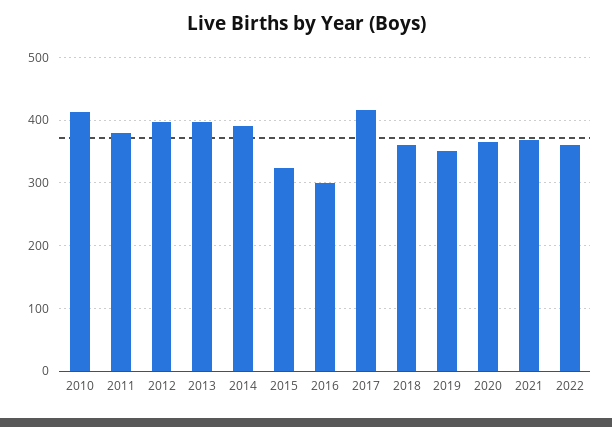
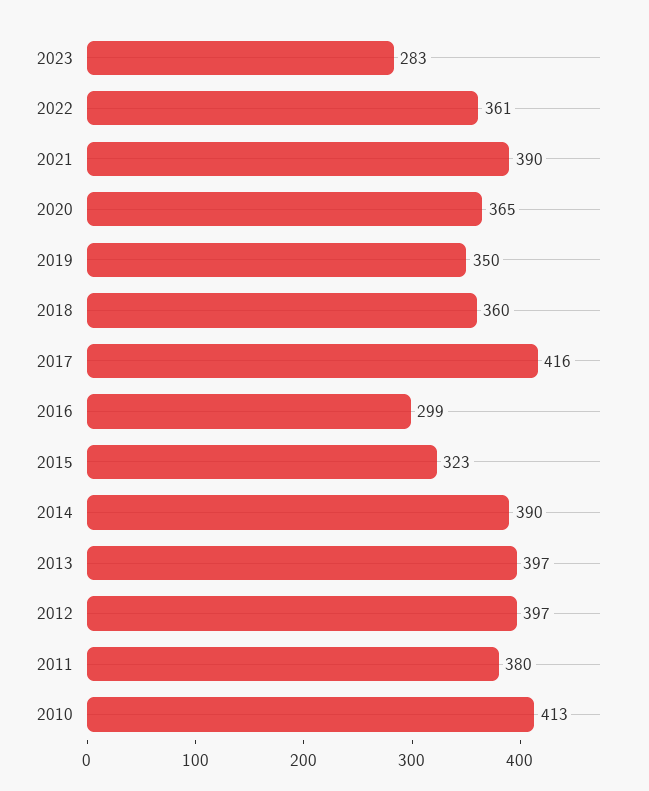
2021: 370 -> 390
2023: none -> 283

